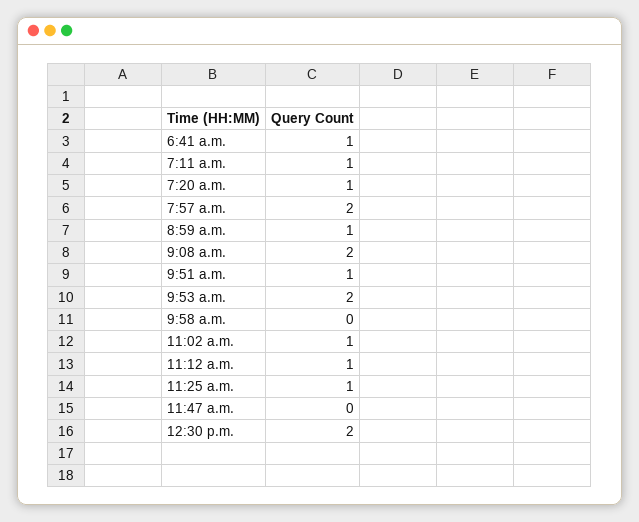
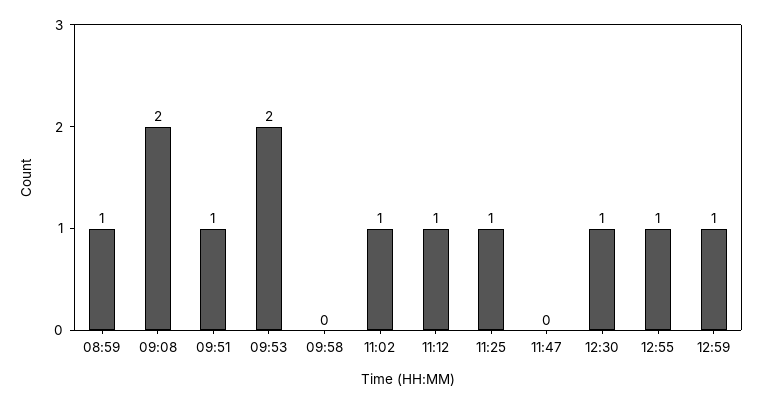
6:41 a.m.: 1 -> none
7:11 a.m.: 1 -> none
7:20 a.m.: 1 -> none
7:57 a.m.: 2 -> none
12:30 p.m.: 2 -> 1
12:55: none -> 1
12:59: none -> 1

